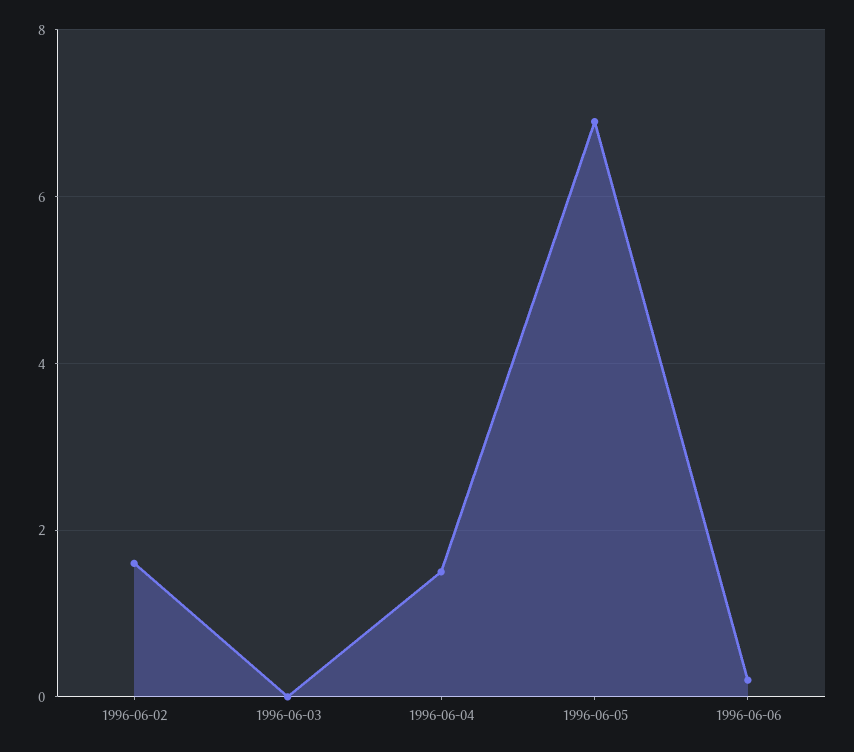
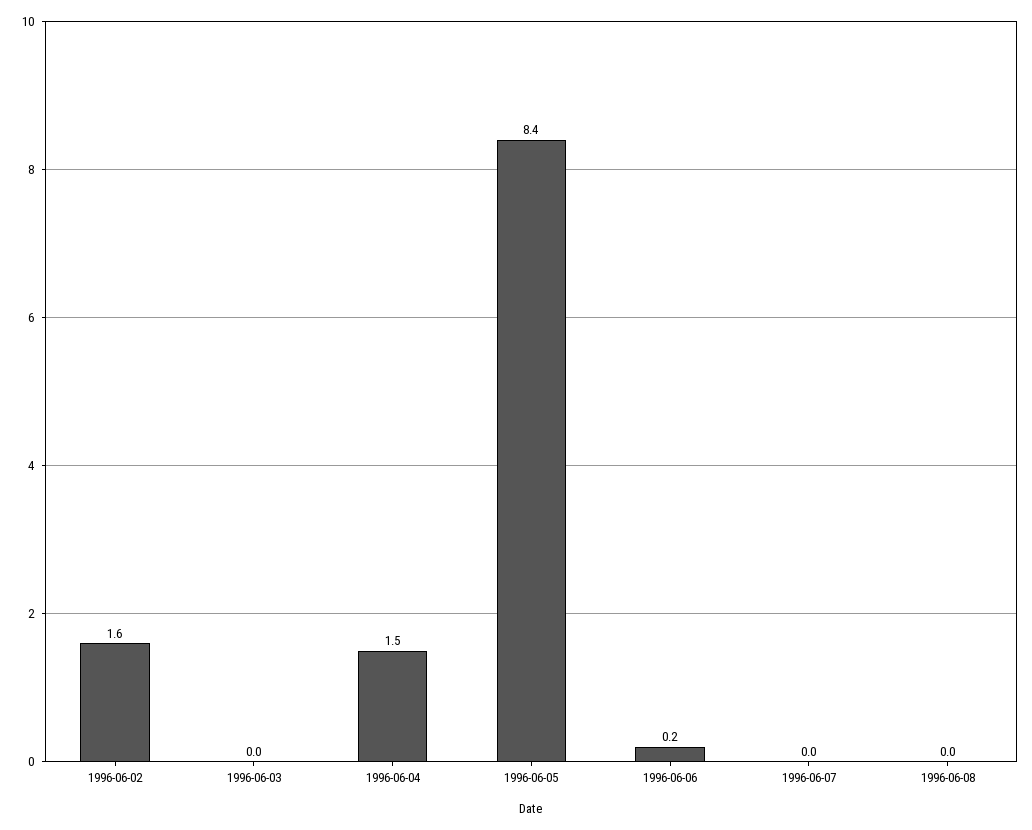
1996-06-05: 7 -> 8.4
1996-06-07: none -> 0
1996-06-08: none -> 0

